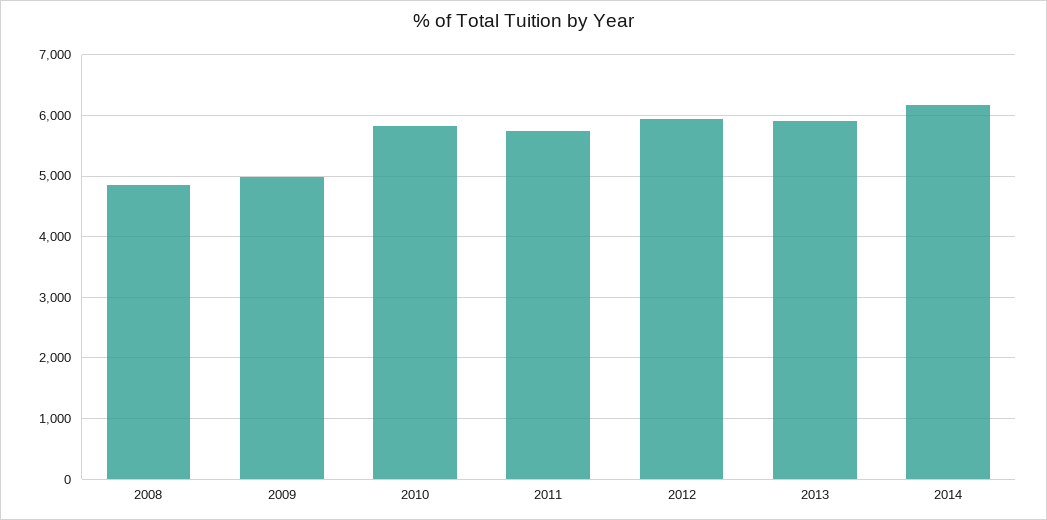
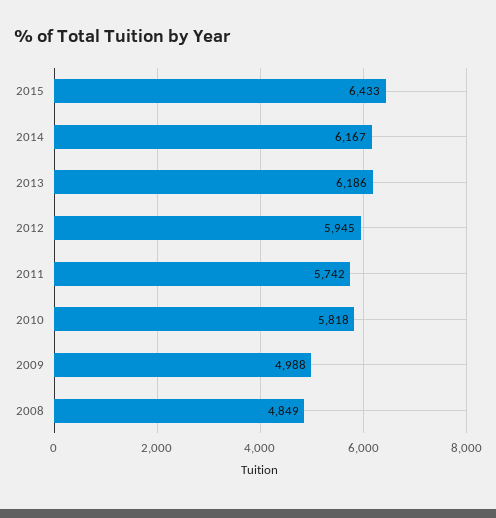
2013: 5900 -> 6186
2015: none -> 6433

